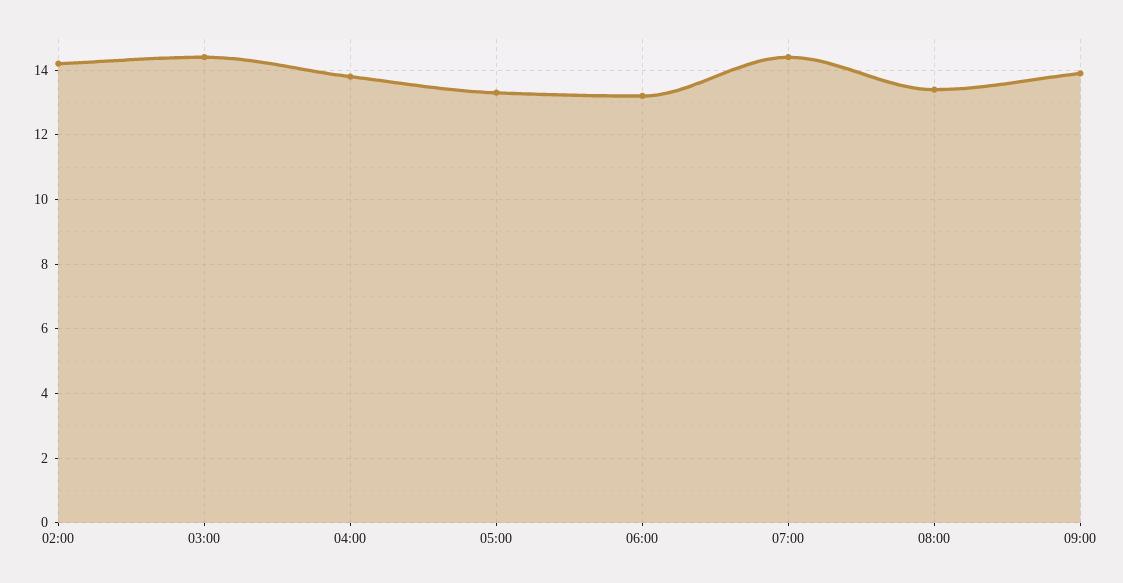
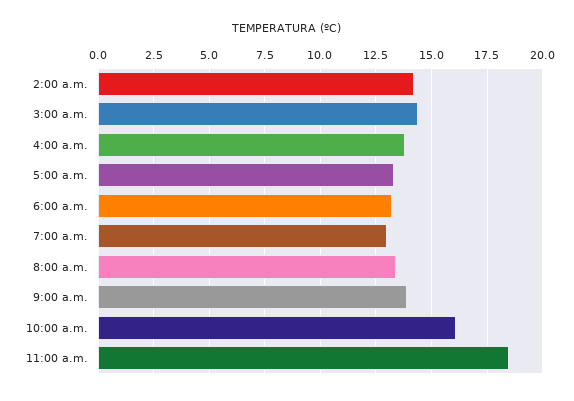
07:00: 14.5 -> 13
10:00 a.m.: none -> 16
11:00 a.m.: none -> 18.5

